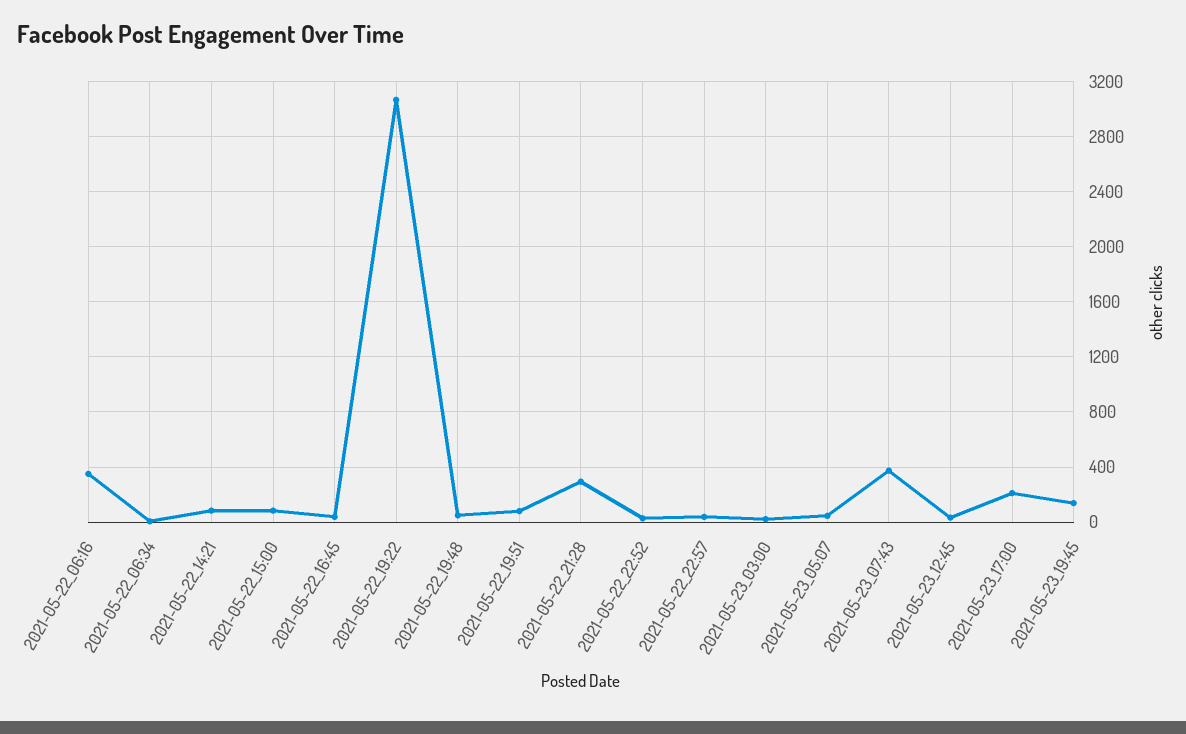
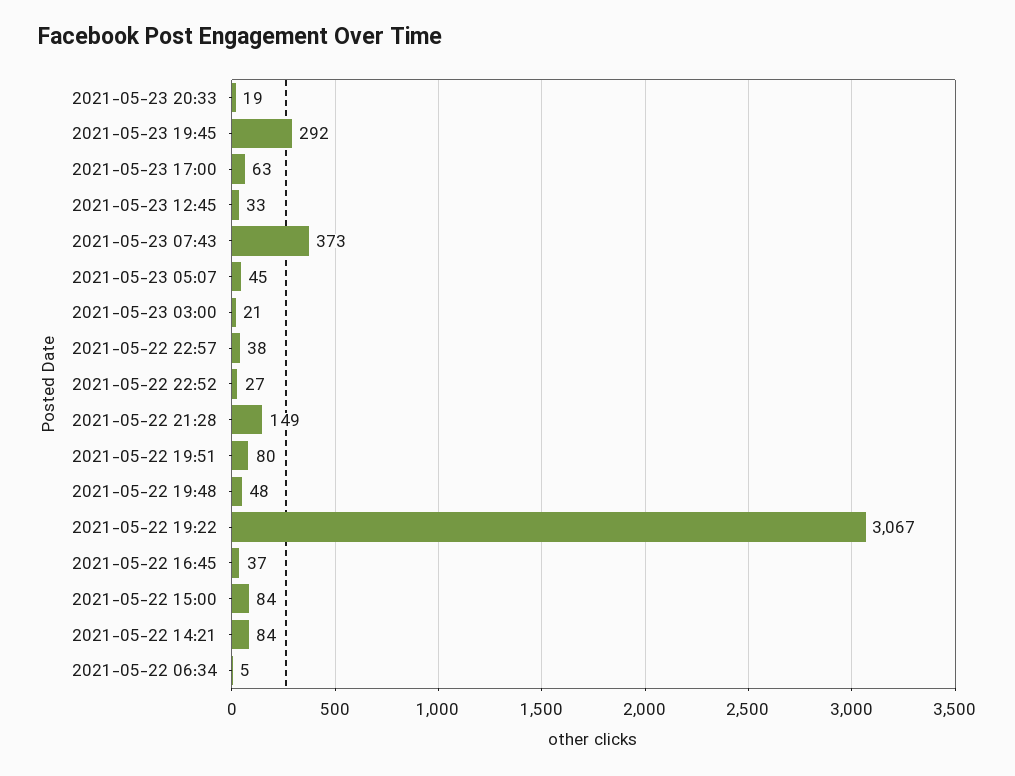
2021-05-22_06:16: 350 -> none
2021-05-22_21:28: 300 -> 149
2021-05-23_17:00: 200 -> 63
2021-05-23_19:45: 150 -> 292
2021-05-23 20:33: none -> 19

